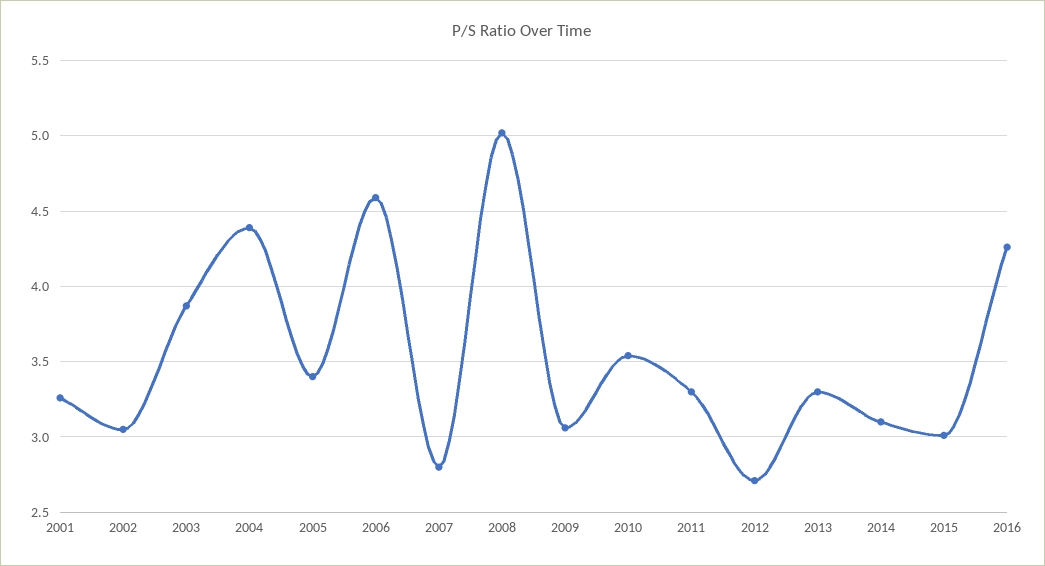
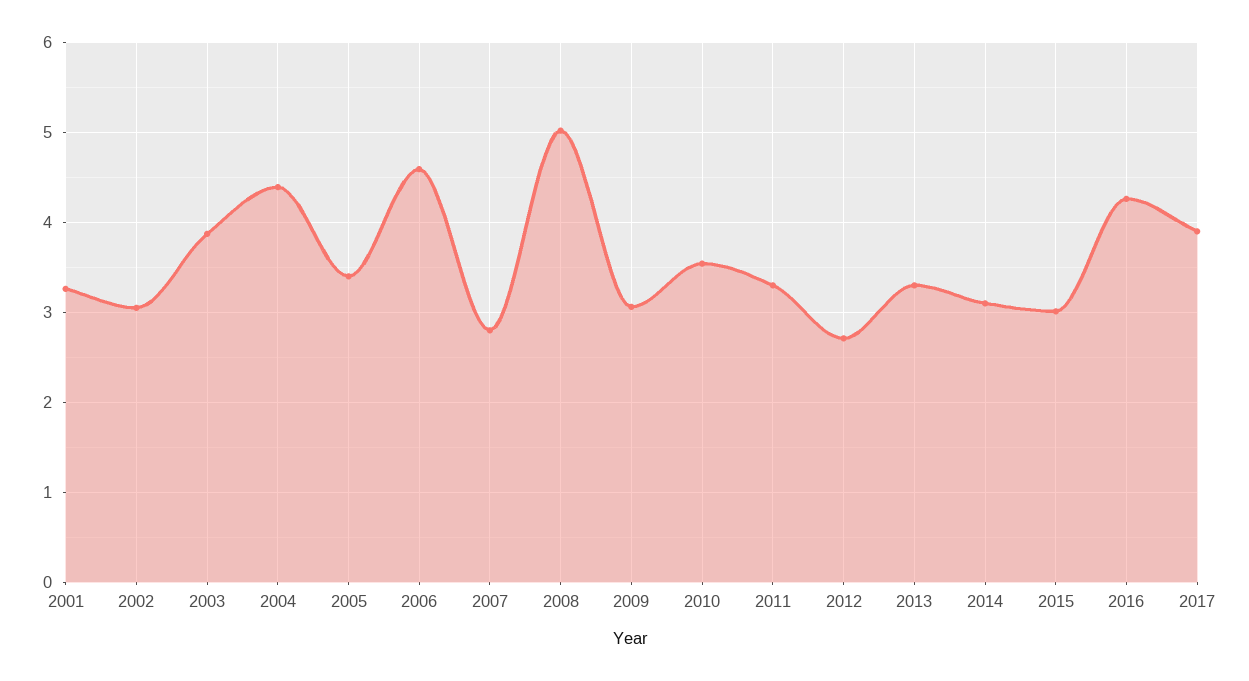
2017: none -> 3.9

